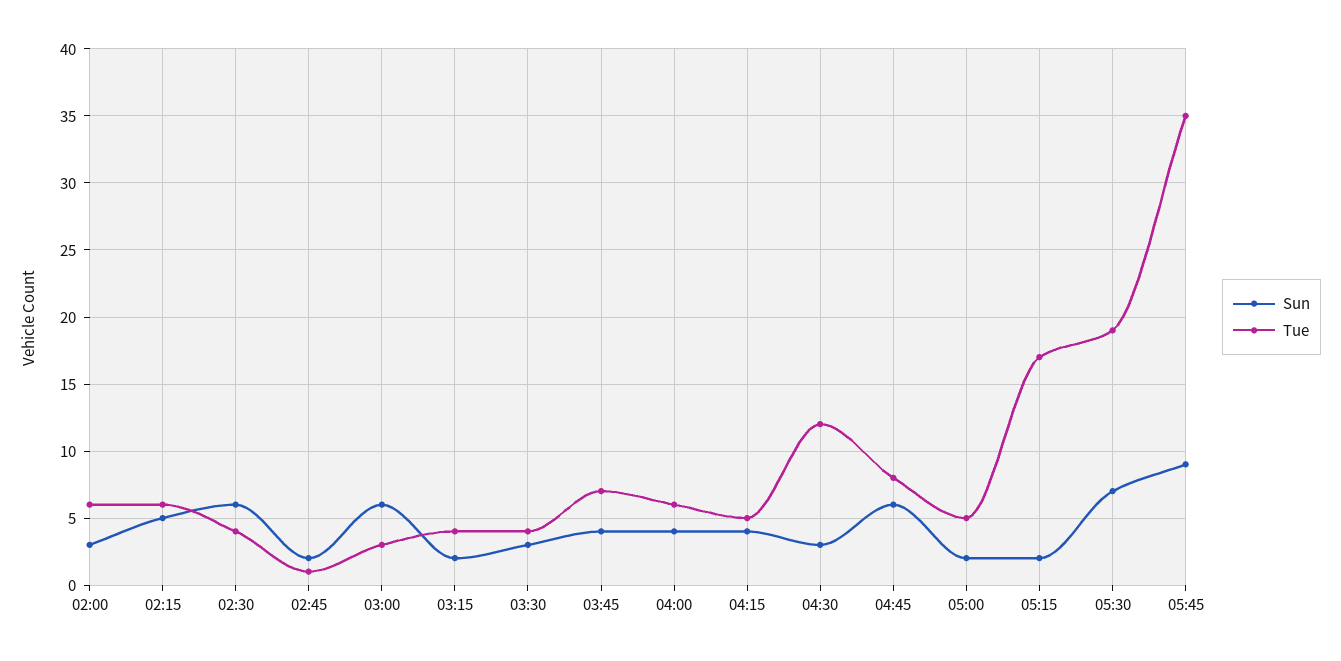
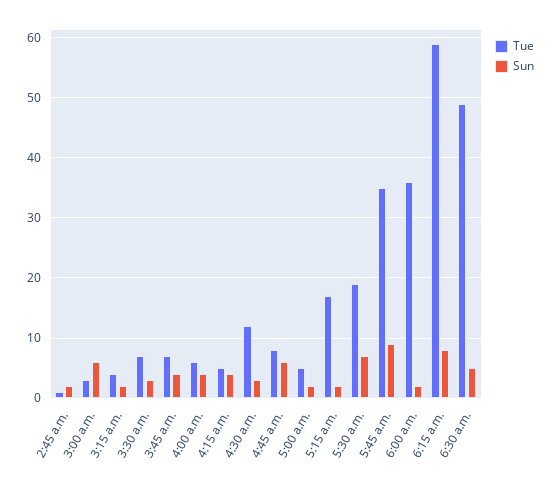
Sun, 02:00: 3 -> none
Tue, 02:00: 6 -> none
Sun, 02:15: 5 -> none
Tue, 02:15: 6 -> none
Sun, 02:30: 6 -> none
Tue, 02:30: 4 -> none
Tue, 03:30: 4 -> 7
Tue, 6:00 a.m.: none -> 36
Sun, 6:00 a.m.: none -> 2
Tue, 6:15 a.m.: none -> 59
Sun, 6:15 a.m.: none -> 8
Tue, 6:30 a.m.: none -> 49
Sun, 6:30 a.m.: none -> 5

